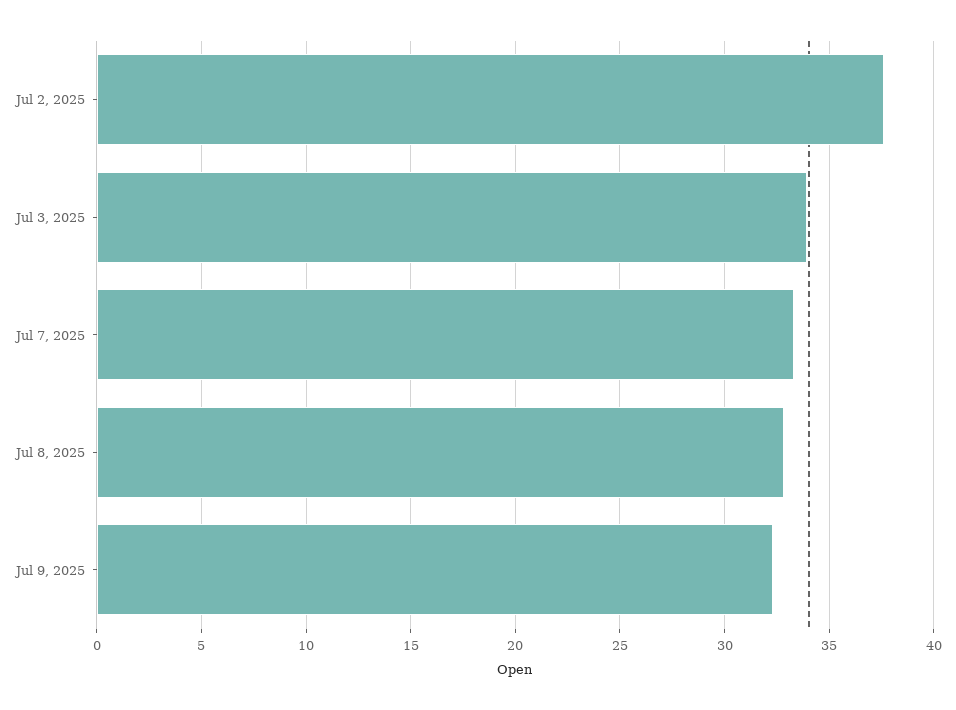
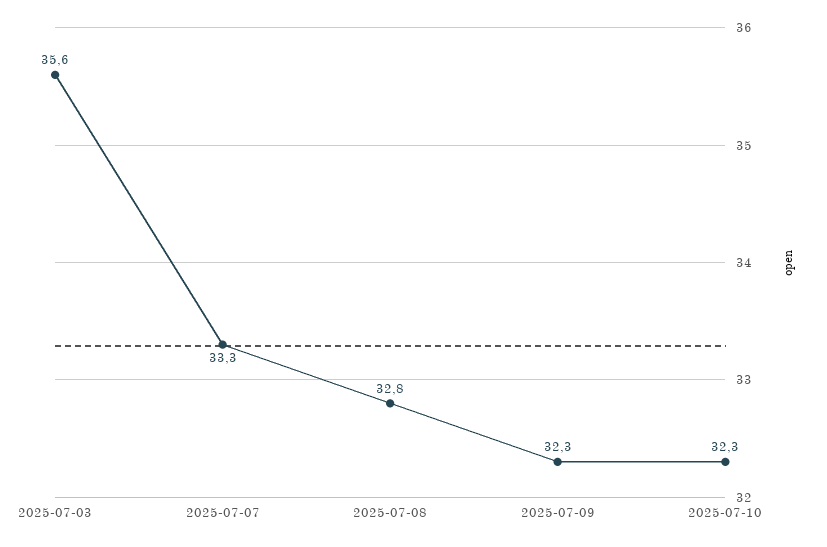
Jul 2, 2025: 37.5 -> none
Jul 3, 2025: 34 -> 35.6
2025-07-10: none -> 32.3

